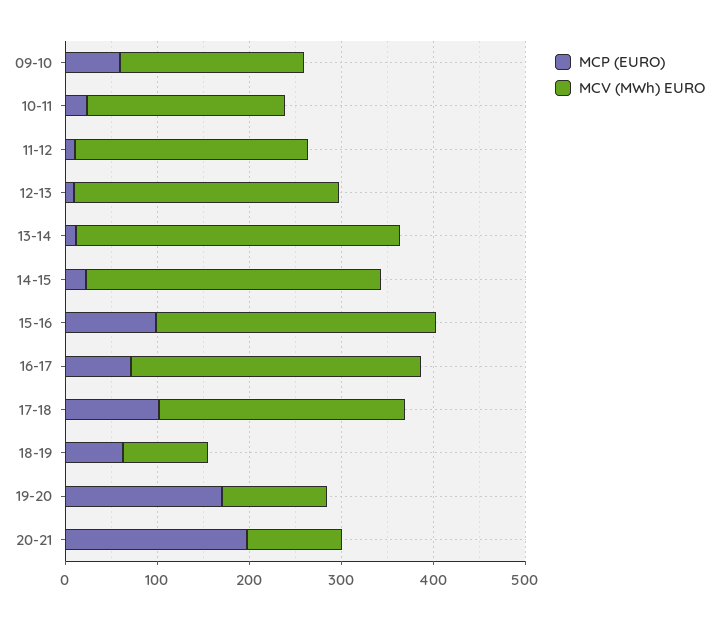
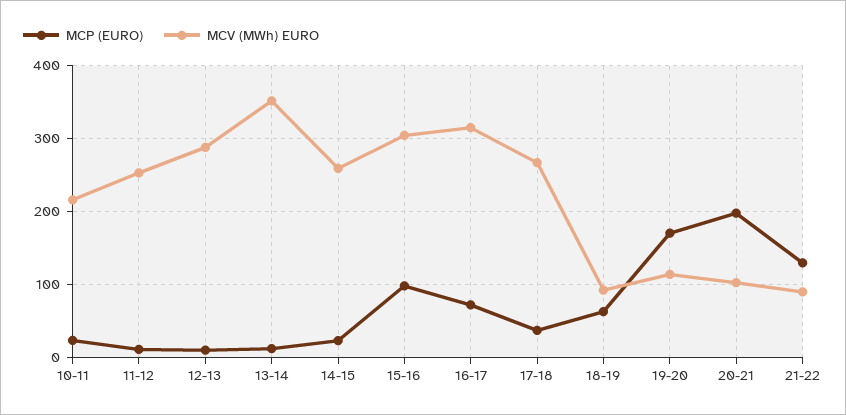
MCP (EURO), 09-10: 60 -> none
MCV (MWh) EURO, 09-10: 200 -> none
MCV (MWh) EURO, 14-15: 320 -> 260
MCP (EURO), 17-18: 100 -> 40
MCP (EURO), 21-22: none -> 130
MCV (MWh) EURO, 21-22: none -> 90

